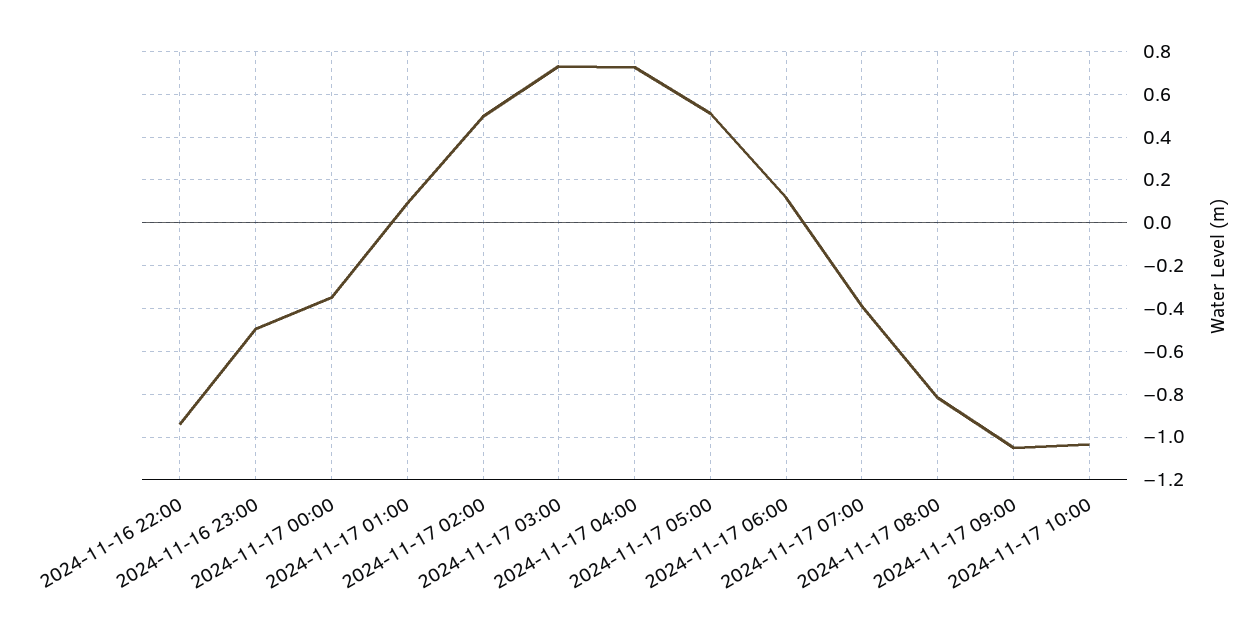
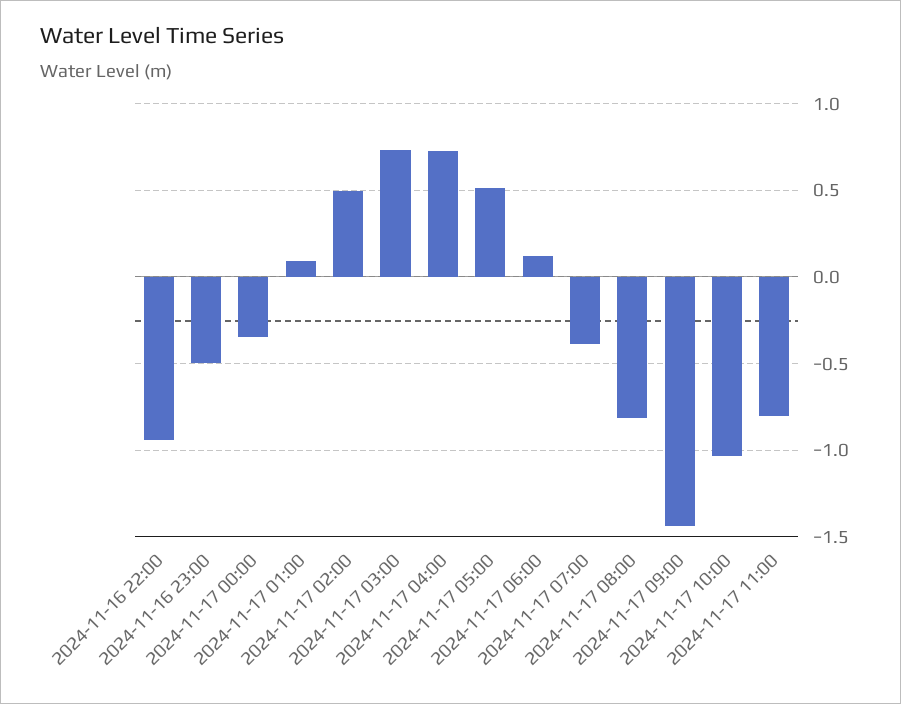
2024-11-17 09:00: -1.05 -> -1.45
2024-11-17 11:00: none -> -0.8

